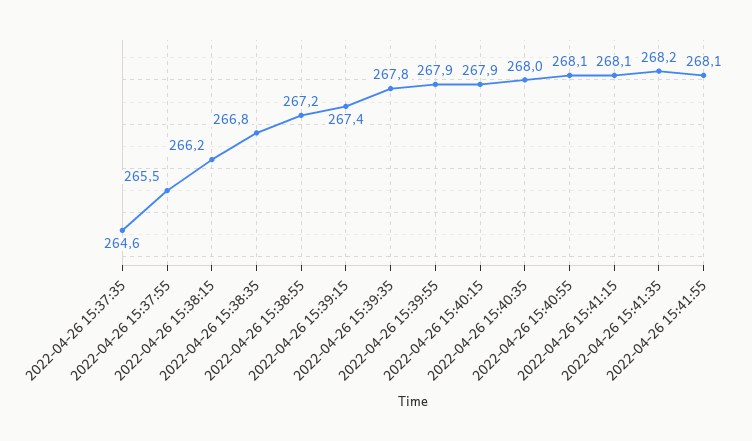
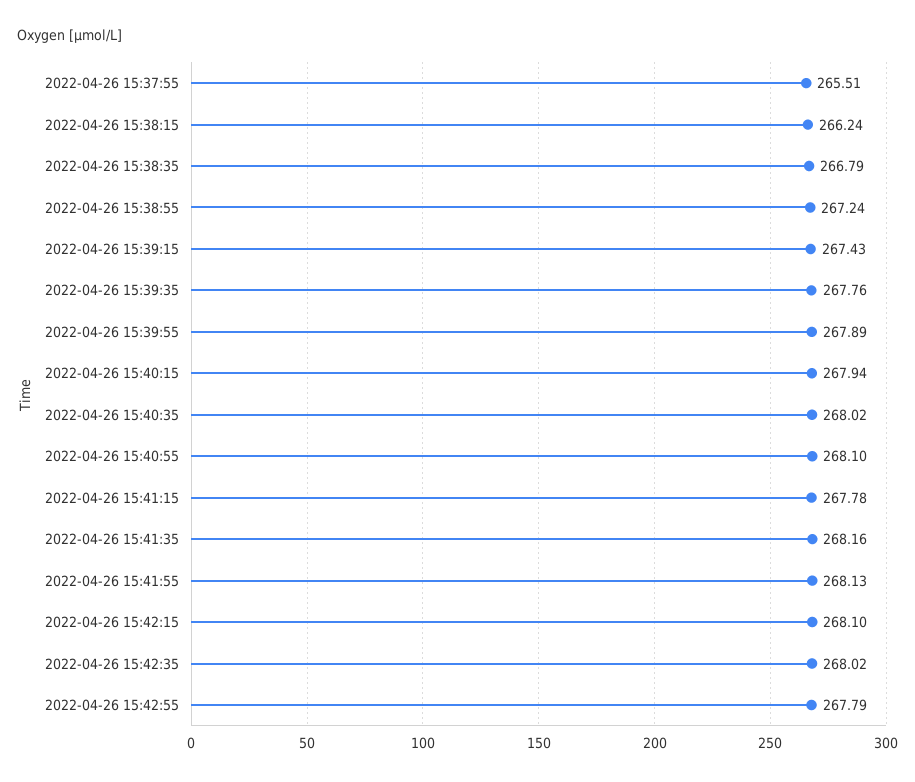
2022-04-26 15:37:35: 264.6 -> none
2022-04-26 15:41:15: 268.1 -> 267.78
2022-04-26 15:42:15: none -> 268.1
2022-04-26 15:42:35: none -> 268.02
2022-04-26 15:42:55: none -> 267.79

